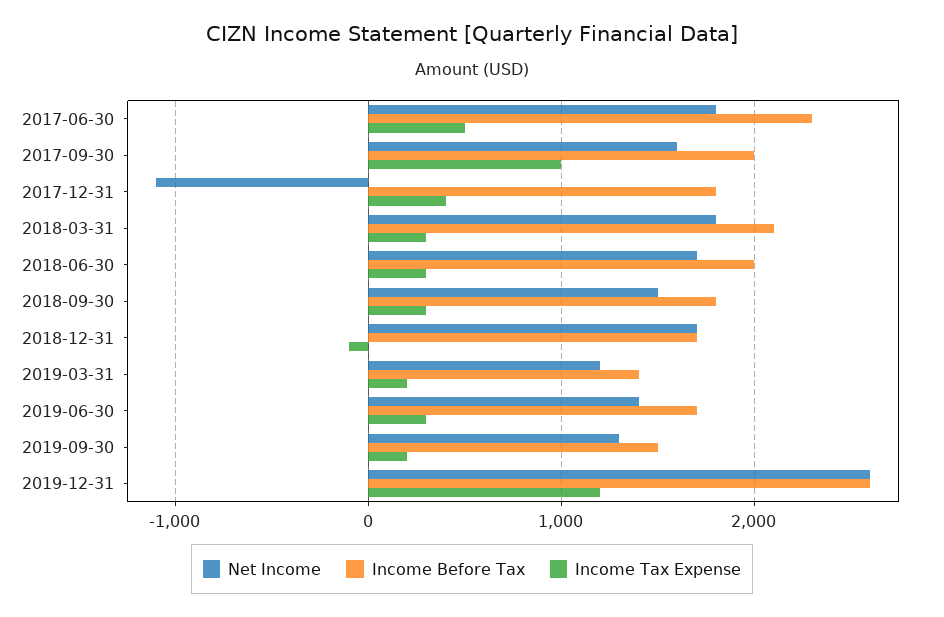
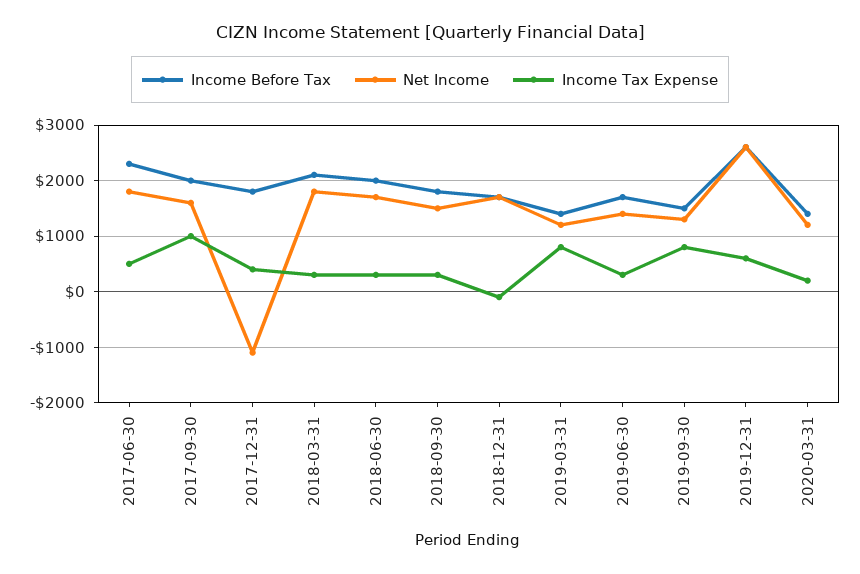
Income Tax Expense, 2019-03-31: 200 -> 800
Income Tax Expense, 2019-09-30: 200 -> 800
Income Tax Expense, 2019-12-31: 1200 -> 600
Income Before Tax, 2020-03-31: none -> 1400
Net Income, 2020-03-31: none -> 1200
Income Tax Expense, 2020-03-31: none -> 200

